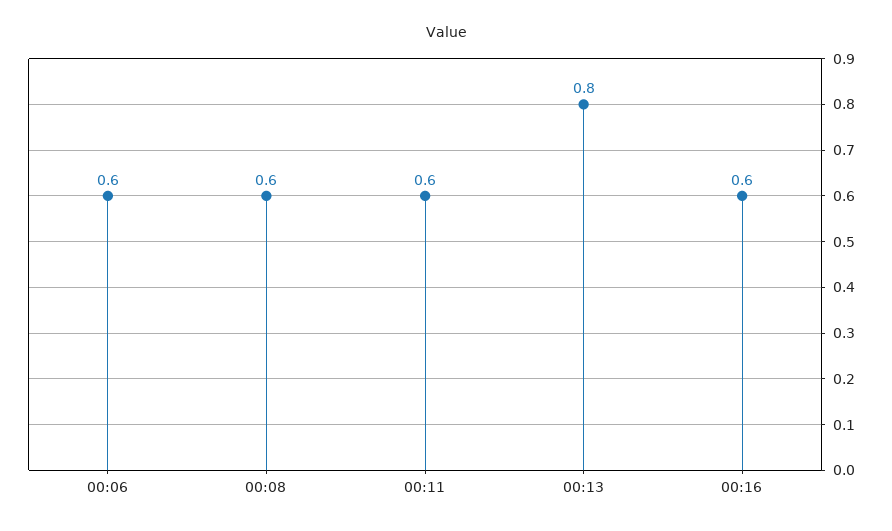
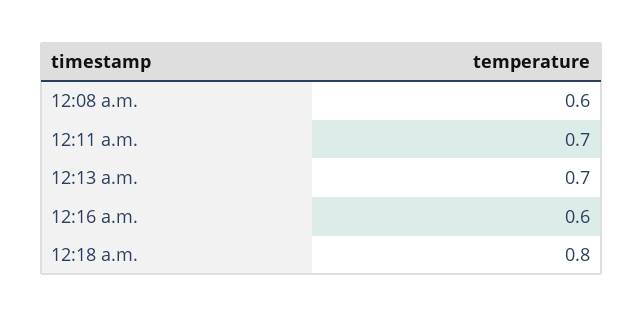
00:06: 0.6 -> none
00:11: 0.6 -> 0.7
00:13: 0.8 -> 0.7
12:18 a.m.: none -> 0.8

